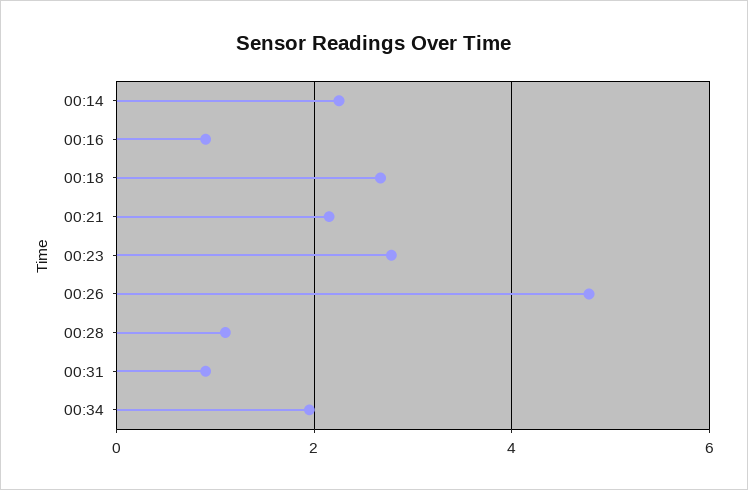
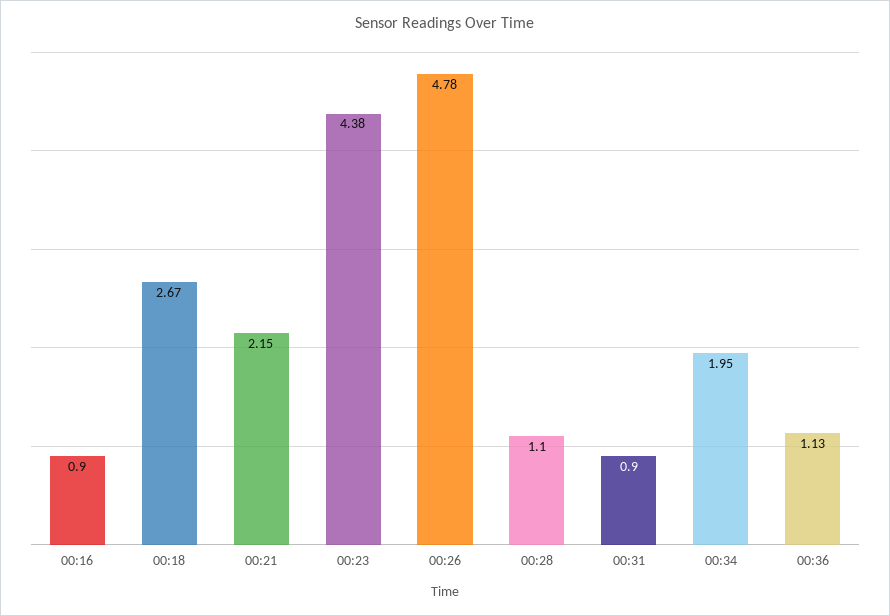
00:14: 2.2 -> none
00:23: 2.8 -> 4.38
00:36: none -> 1.13

